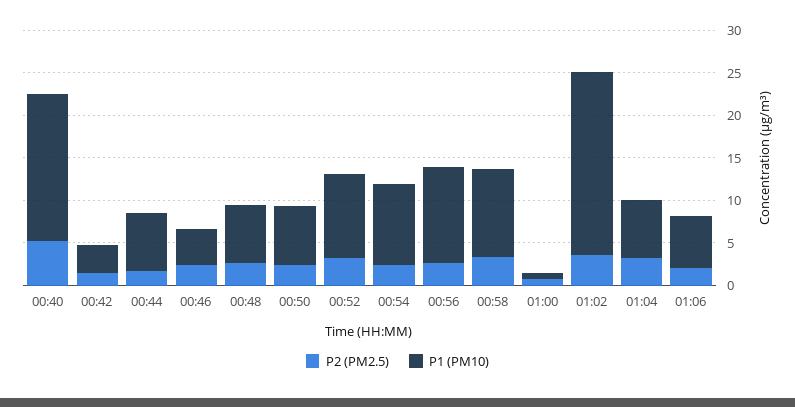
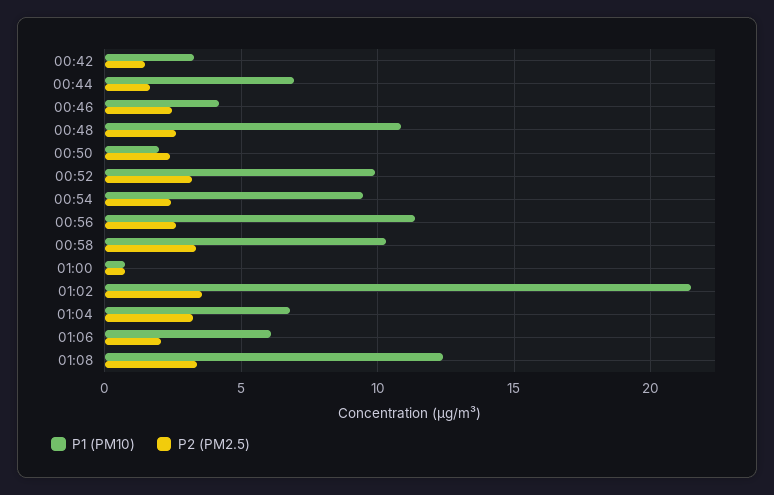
P2 (PM2.5), 00:40: 5 -> none
P1 (PM10), 00:40: 17 -> none
P1 (PM10), 00:48: 7 -> 11
P1 (PM10), 00:50: 7 -> 2
P1 (PM10), 01:08: none -> 12.5
P2 (PM2.5), 01:08: none -> 3.5

